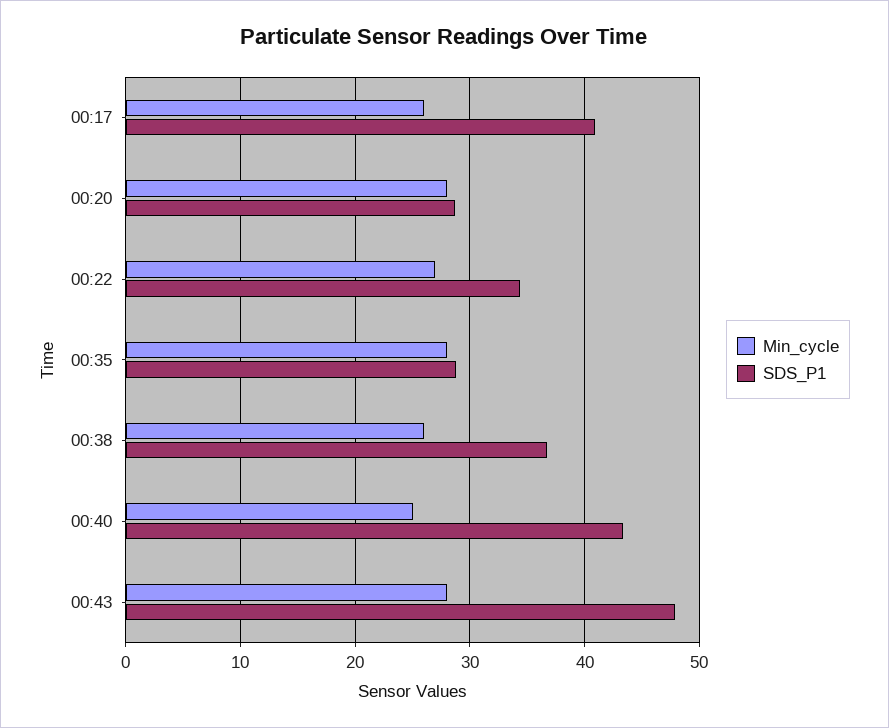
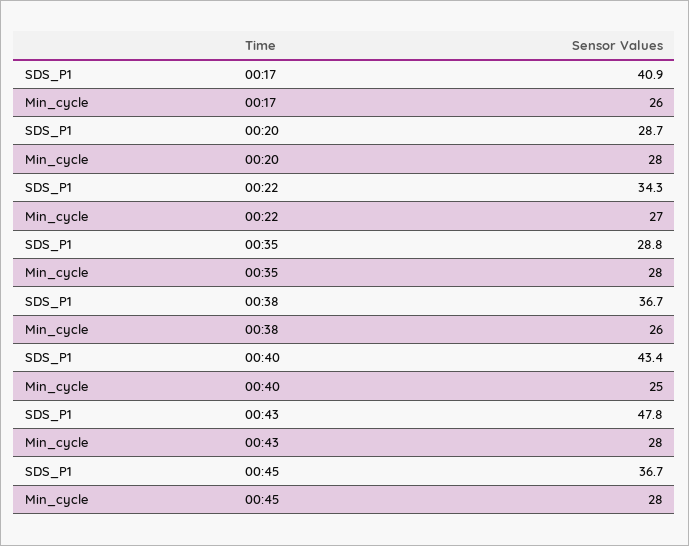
SDS_P1, 00:45: none -> 36.7
Min_cycle, 00:45: none -> 28

